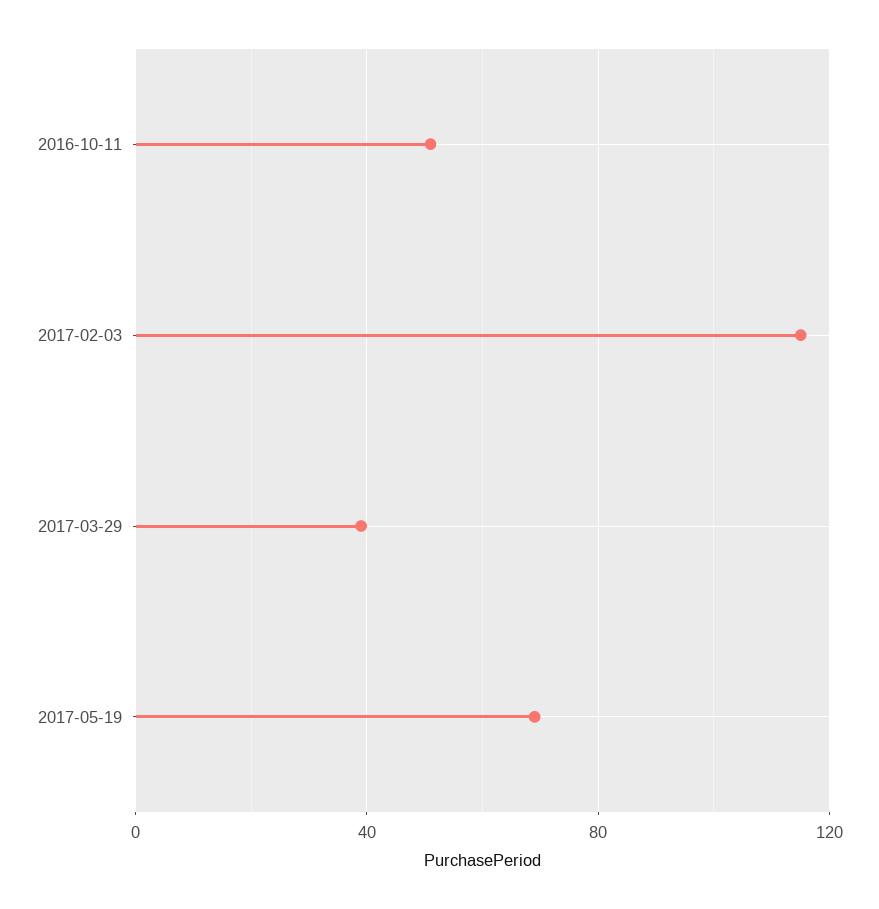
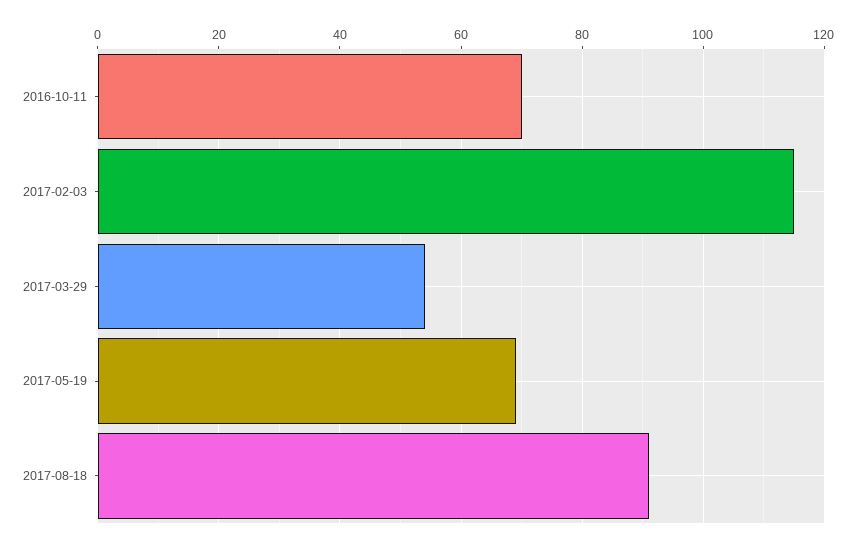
2016-10-11: 50 -> 70
2017-03-29: 40 -> 55
2017-08-18: none -> 90

